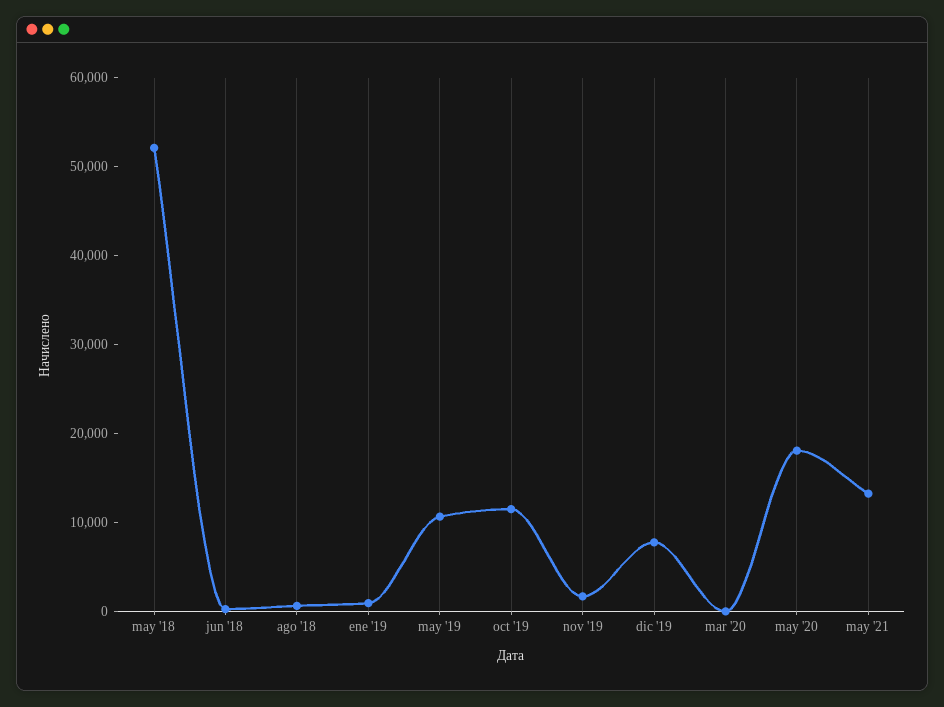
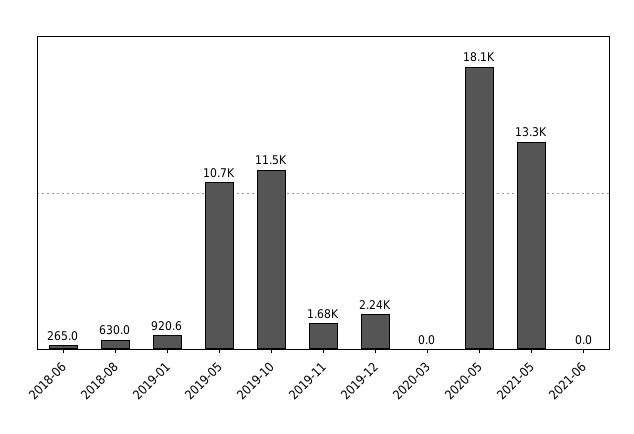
may '18: 52000 -> none
dic '19: 8000 -> 2240
2021-06: none -> 0

